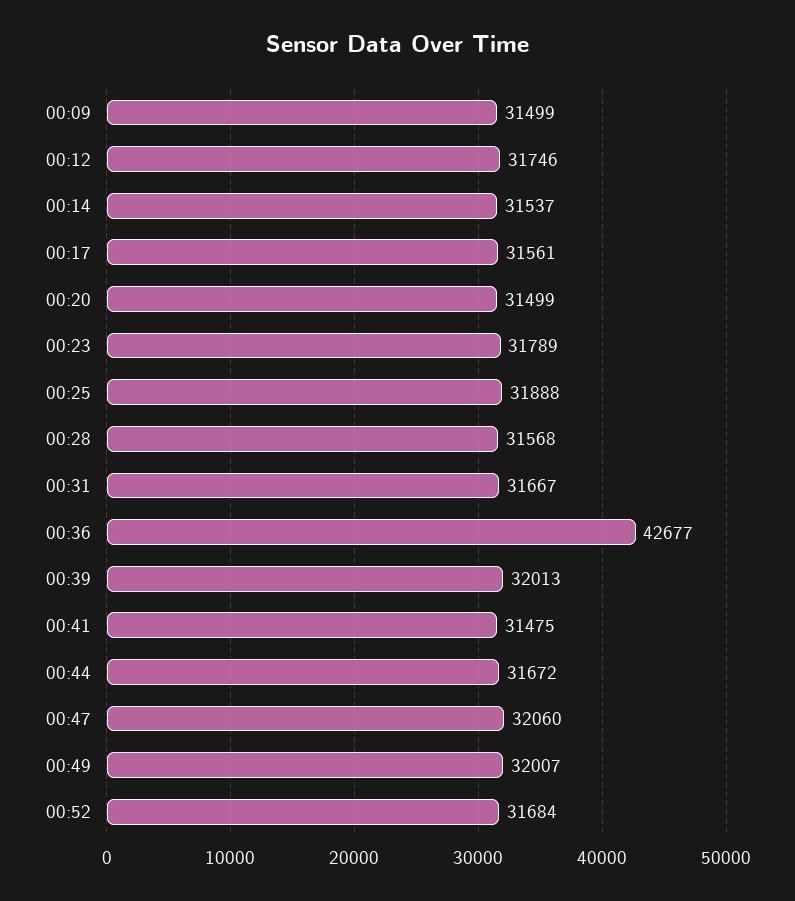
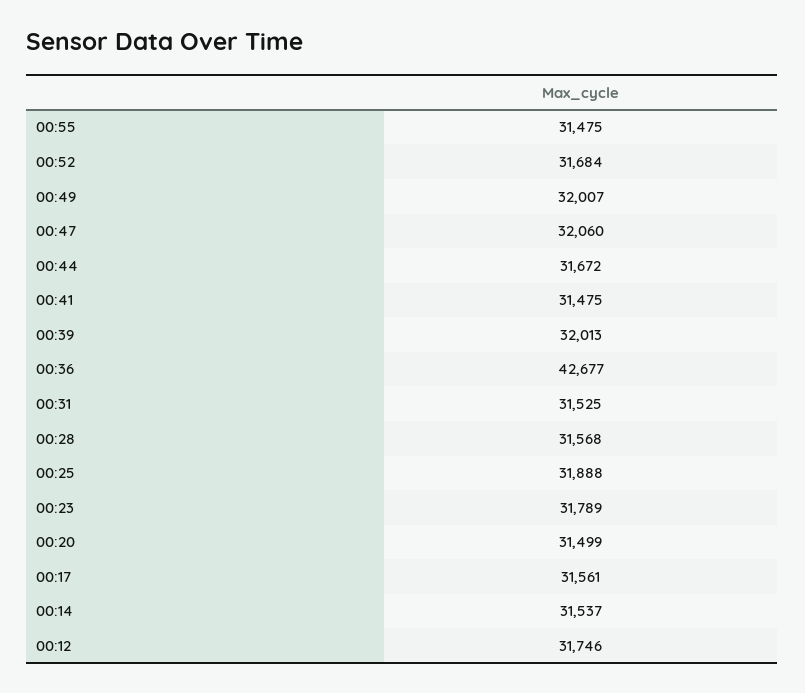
00:09: 31499 -> none
00:31: 31667 -> 31525
00:55: none -> 31475

